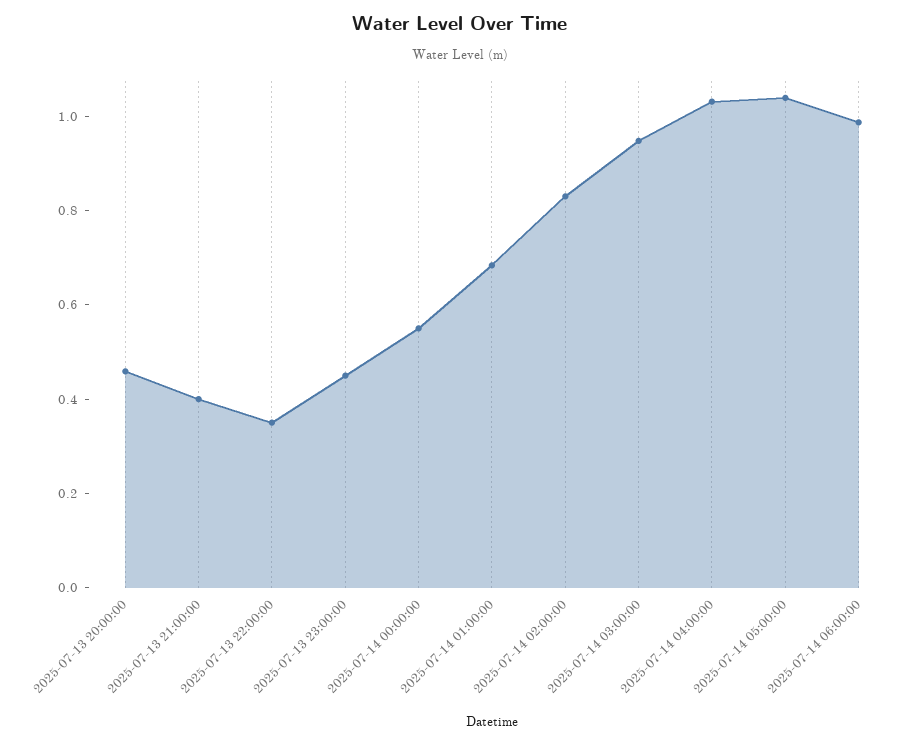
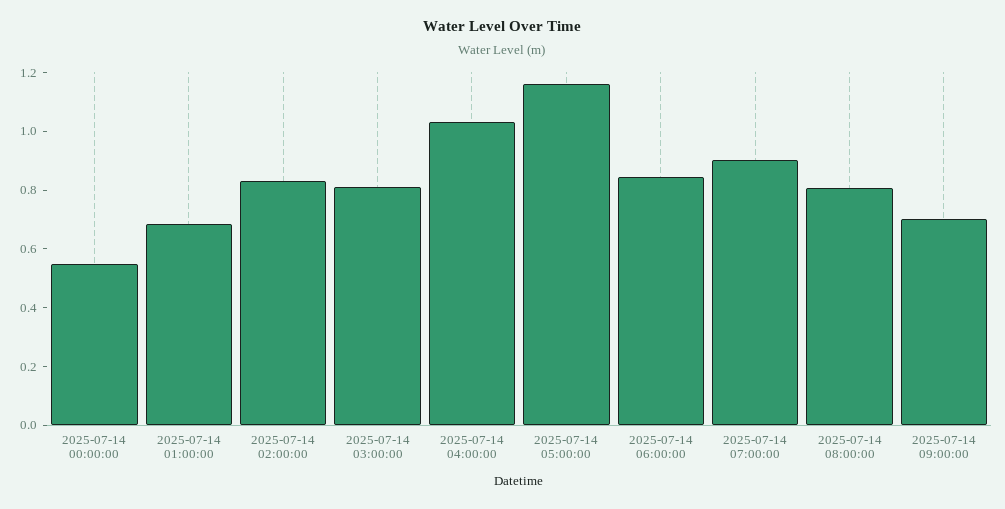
2025-07-13 20:00:00: 0.45 -> none
2025-07-13 21:00:00: 0.4 -> none
2025-07-13 22:00:00: 0.35 -> none
2025-07-13 23:00:00: 0.45 -> none
2025-07-14 03:00:00: 0.95 -> 0.8
2025-07-14 05:00:00: 1.05 -> 1.15
2025-07-14 06:00:00: 1 -> 0.85
2025-07-14 07:00:00: none -> 0.9
2025-07-14 08:00:00: none -> 0.8
2025-07-14 09:00:00: none -> 0.7

